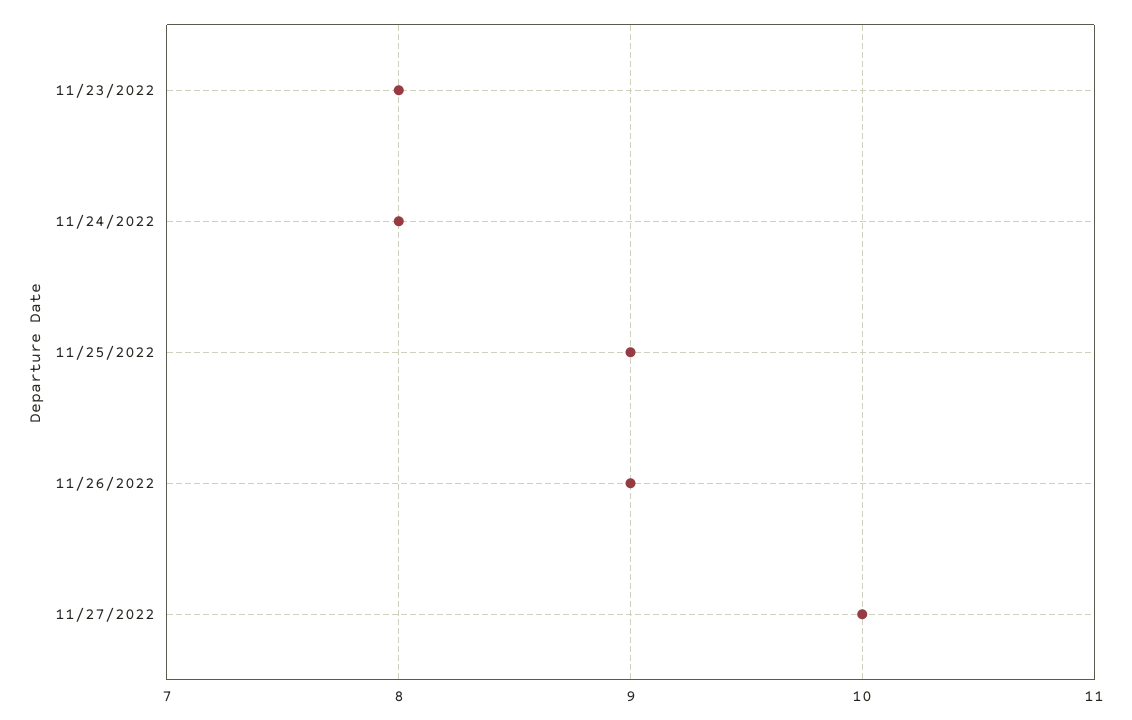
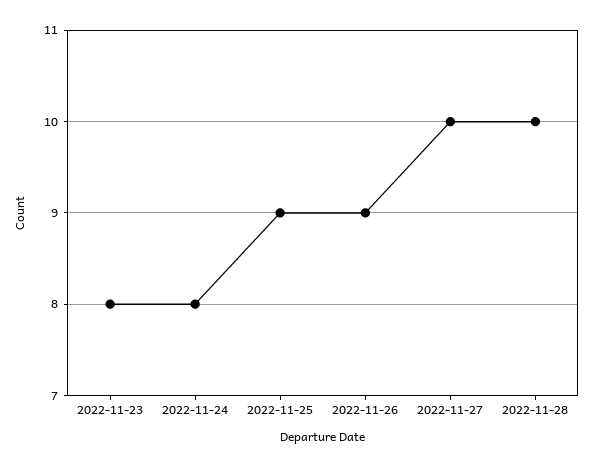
2022-11-28: none -> 10

